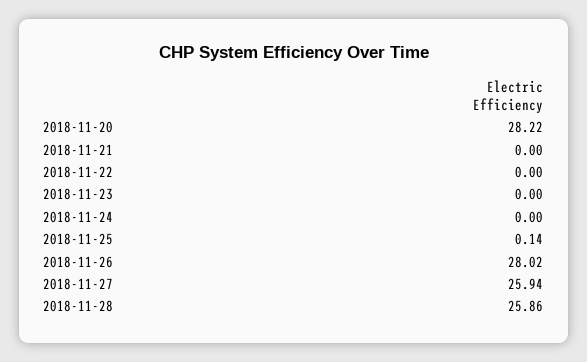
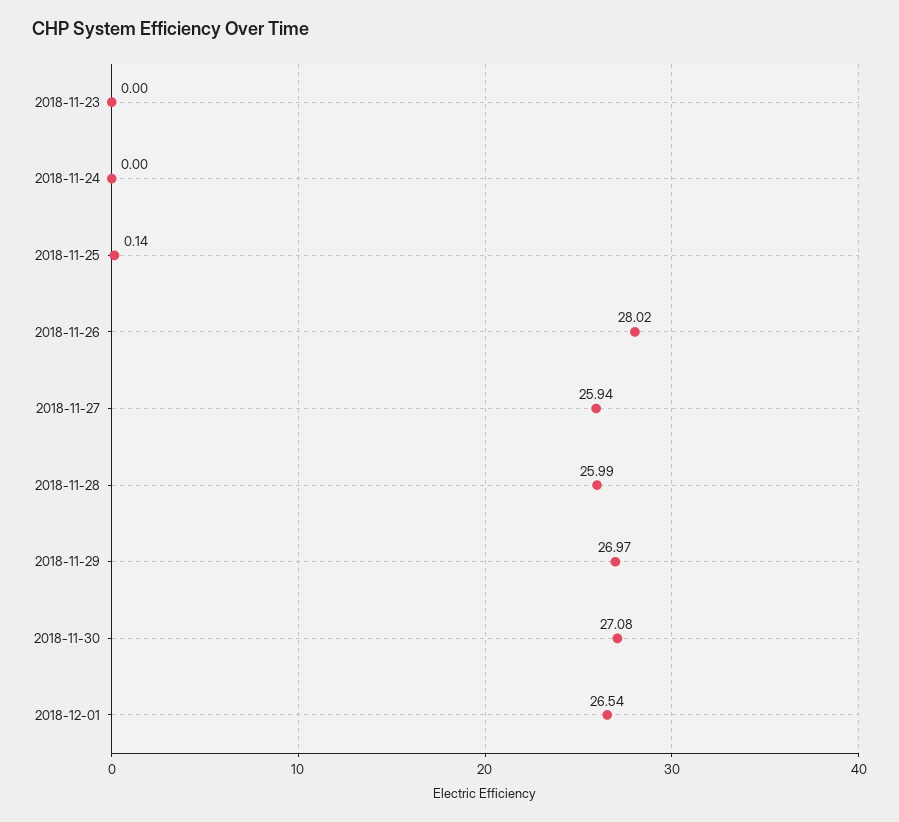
2018-11-20: 28.22 -> none
2018-11-21: 0 -> none
2018-11-22: 0 -> none
2018-11-28: 25.86 -> 25.99
2018-11-29: none -> 26.97
2018-11-30: none -> 27.08
2018-12-01: none -> 26.54

